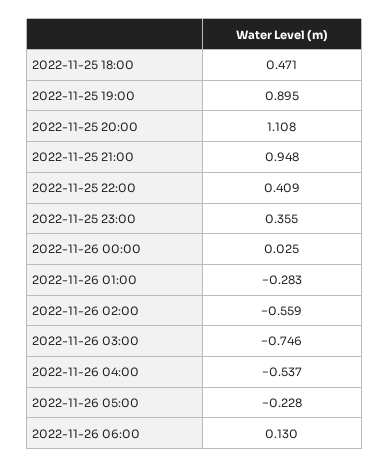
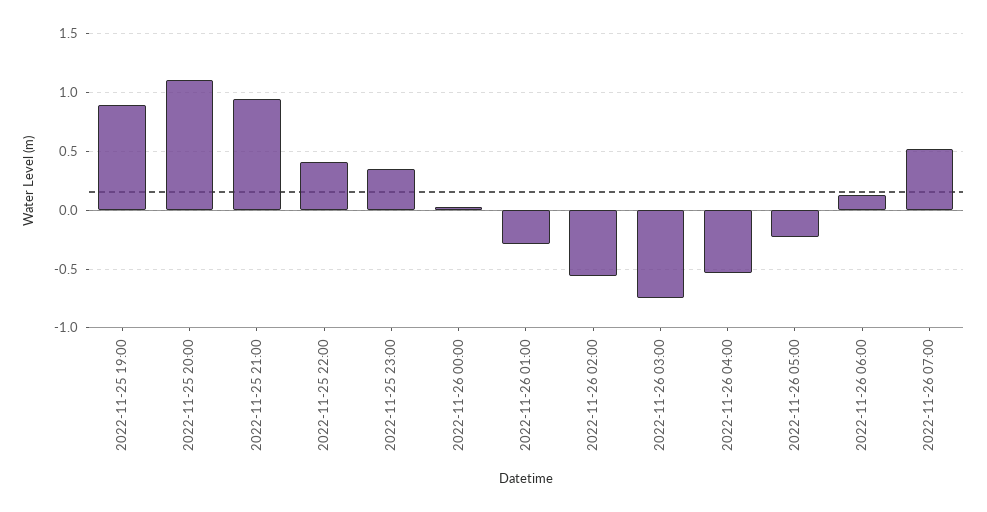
2022-11-25 18:00: 0.471 -> none
2022-11-26 07:00: none -> 0.5

